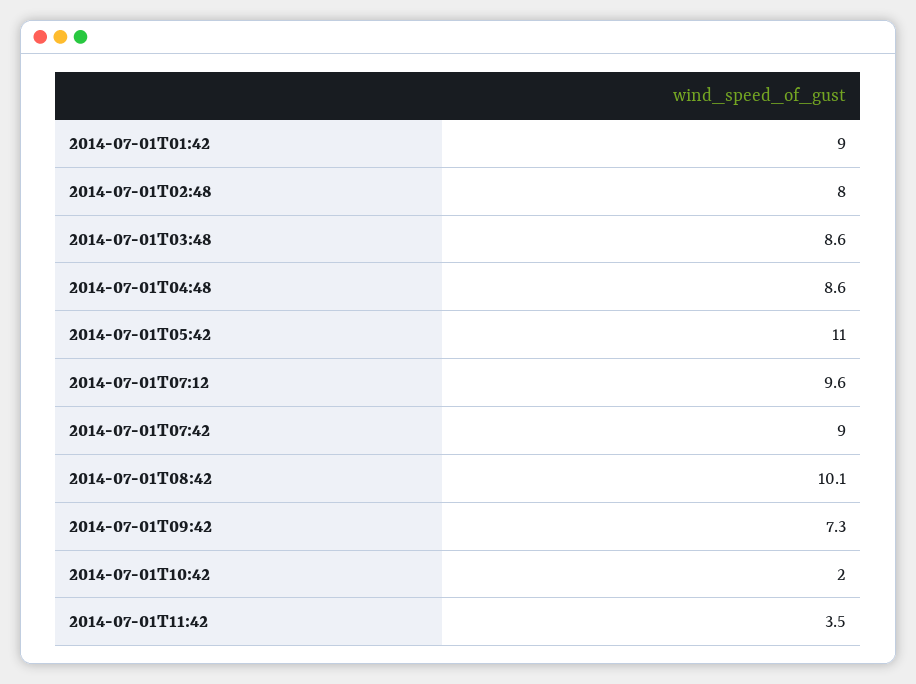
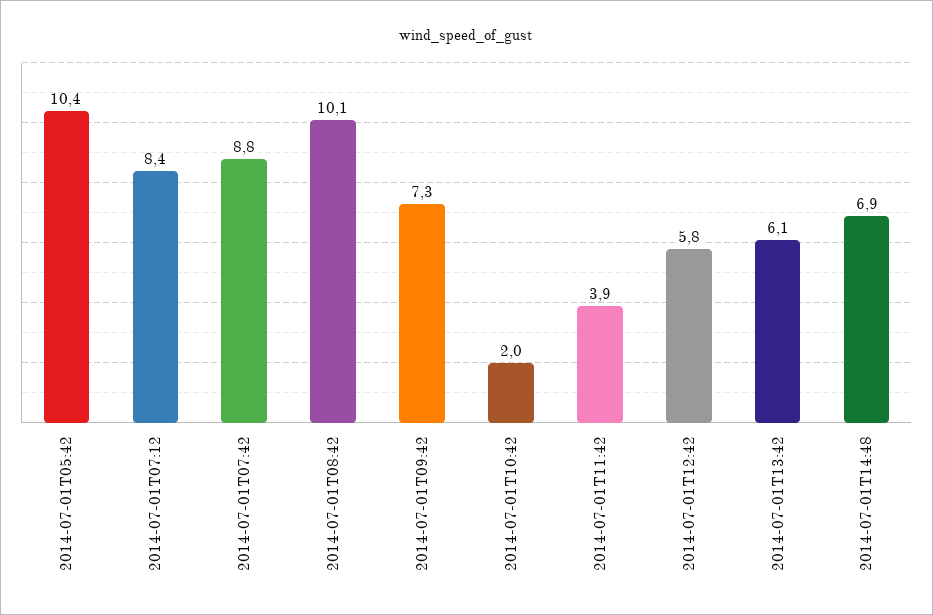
2014-07-01T01:42: 9 -> none
2014-07-01T02:48: 8 -> none
2014-07-01T03:48: 8.6 -> none
2014-07-01T04:48: 8.6 -> none
2014-07-01T05:42: 11 -> 10.4
2014-07-01T07:12: 9.6 -> 8.4
2014-07-01T07:42: 9 -> 8.8
2014-07-01T11:42: 3.5 -> 3.9
2014-07-01T12:42: none -> 5.8
2014-07-01T13:42: none -> 6.1
2014-07-01T14:48: none -> 6.9

